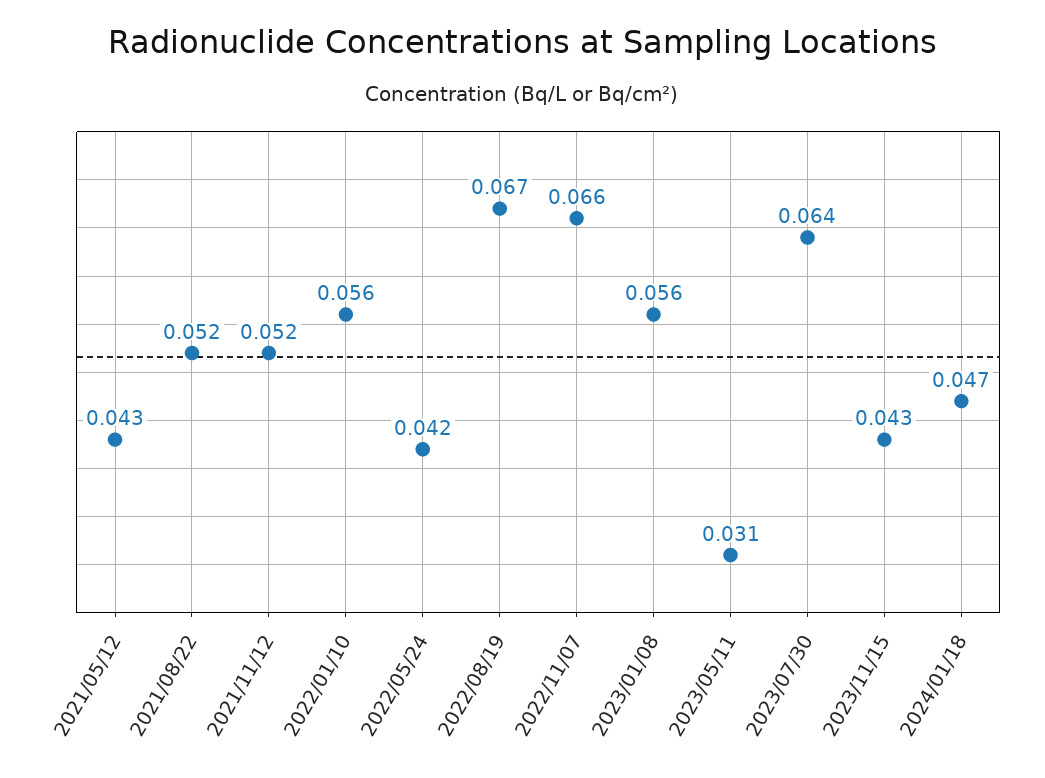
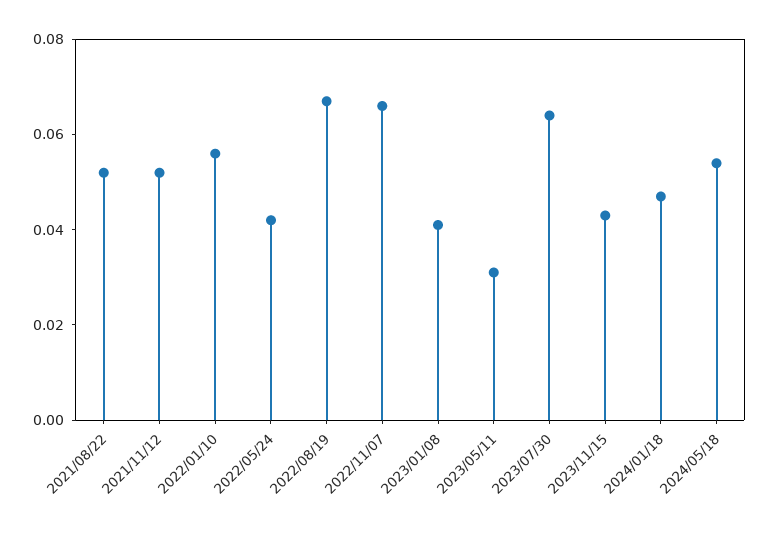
2021/05/12: 0.043 -> none
2023/01/08: 0.056 -> 0.04
2024/05/18: none -> 0.055

